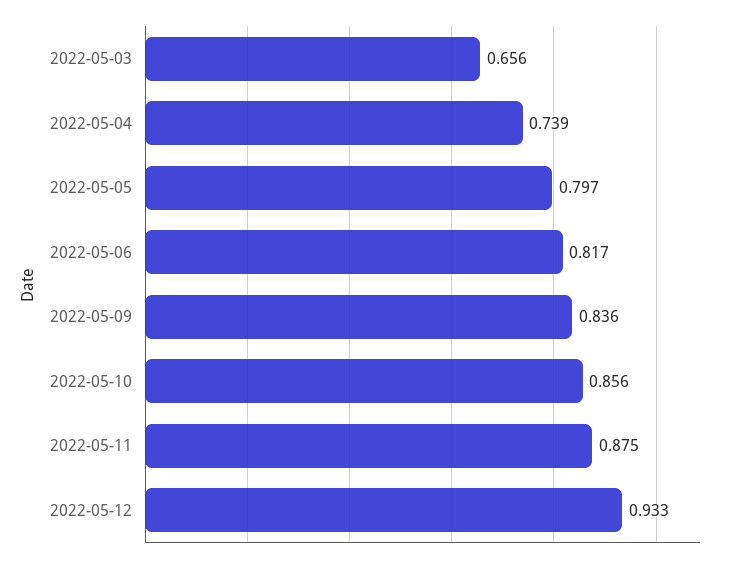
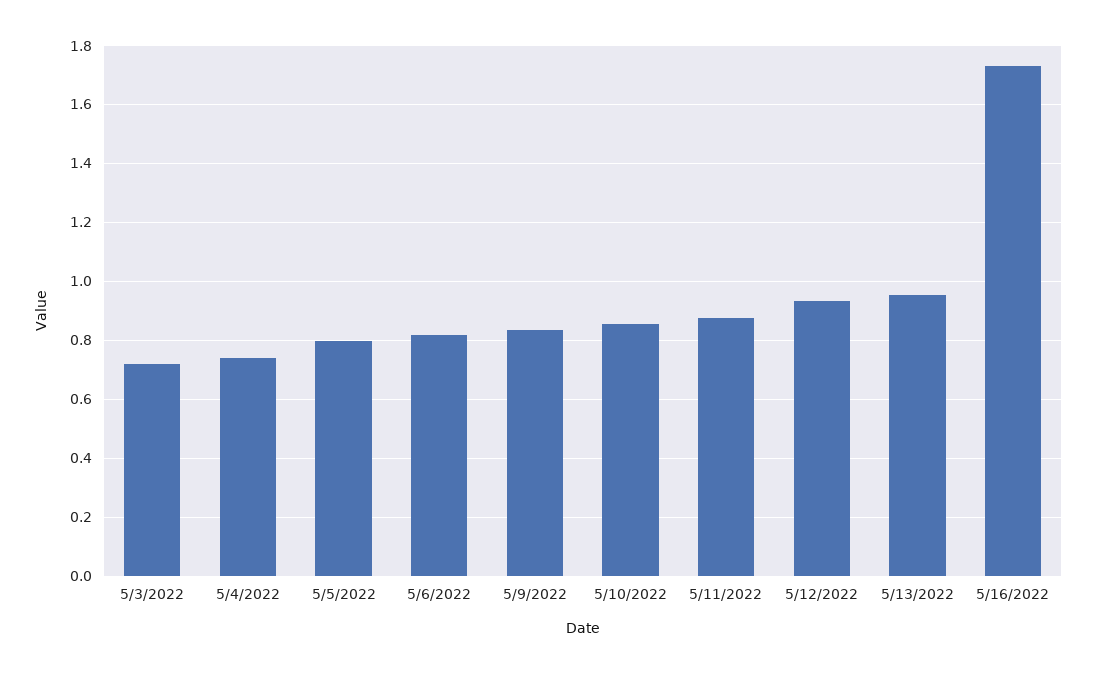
2022-05-03: 0.656 -> 0.725
5/13/2022: none -> 0.95
5/16/2022: none -> 1.725

